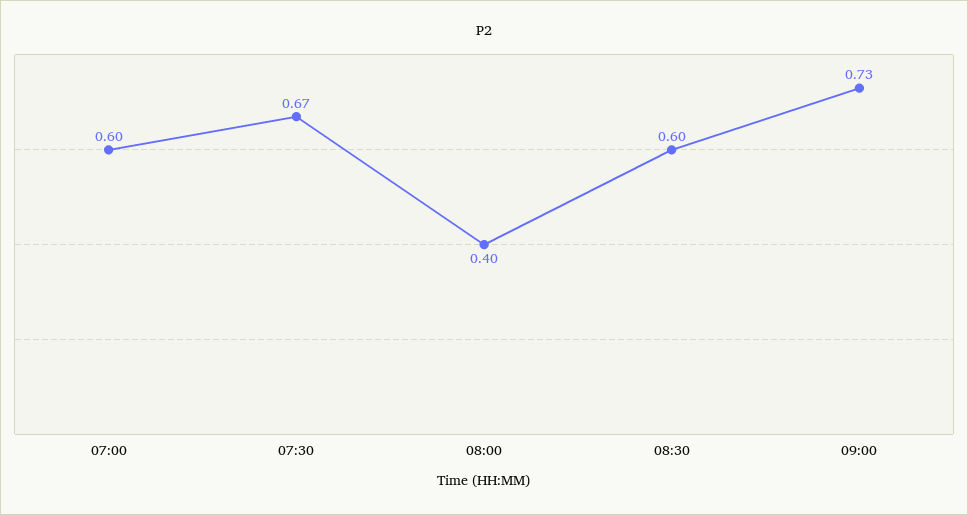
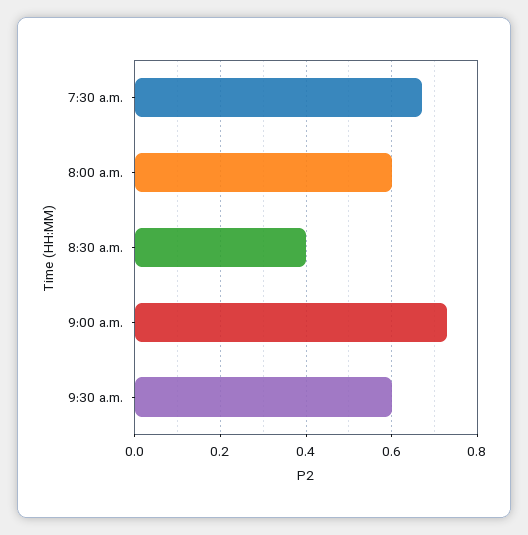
07:00: 0.6 -> none
08:00: 0.4 -> 0.6
08:30: 0.6 -> 0.4
9:30 a.m.: none -> 0.6

